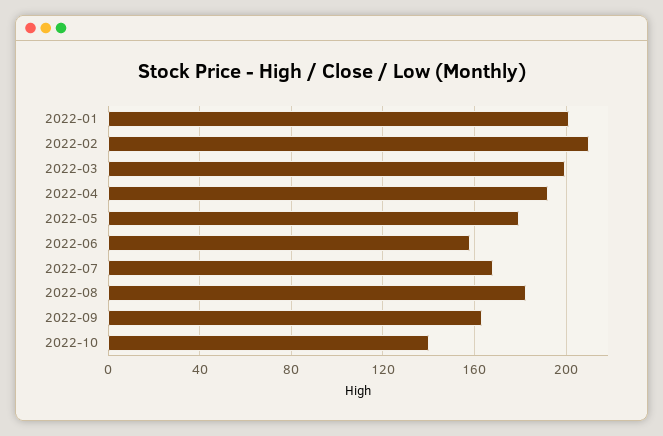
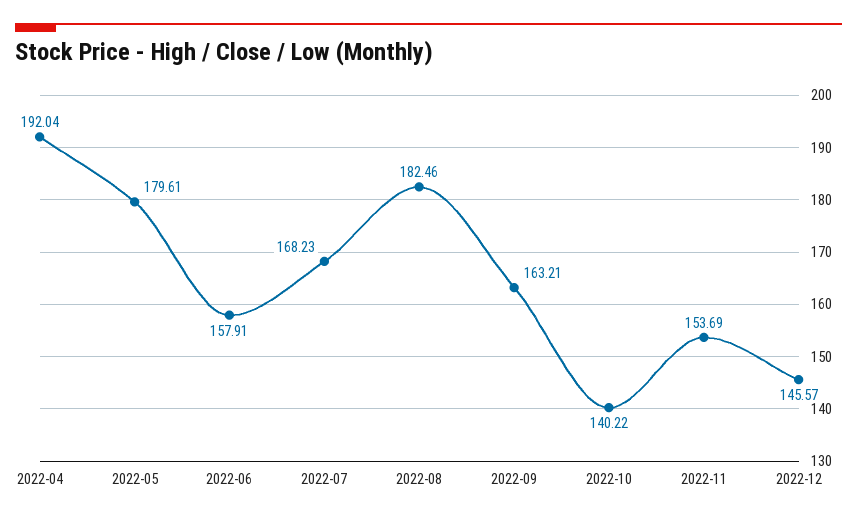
2022-01: 200 -> none
2022-02: 210 -> none
2022-03: 200 -> none
2022-11: none -> 153.69
2022-12: none -> 145.57

